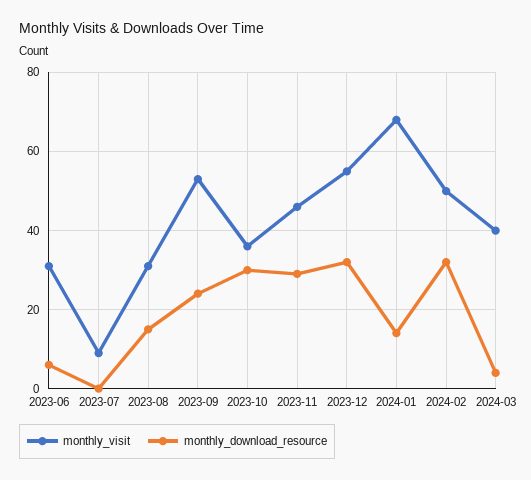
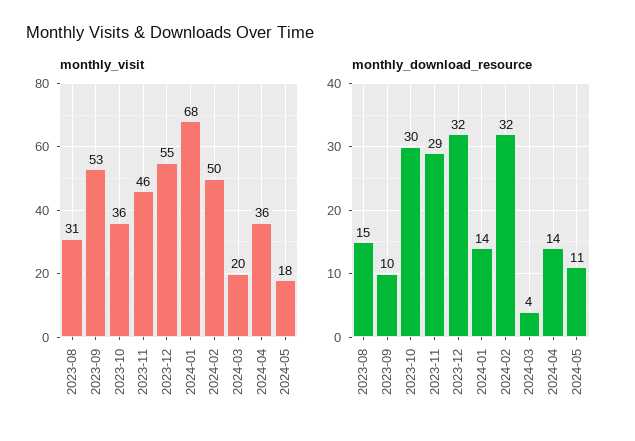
monthly_visit, 2023-06: 30 -> none
monthly_download_resource, 2023-06: 5 -> none
monthly_visit, 2023-07: 10 -> none
monthly_download_resource, 2023-07: 0 -> none
monthly_download_resource, 2023-09: 25 -> 10
monthly_visit, 2024-03: 40 -> 20
monthly_visit, 2024-04: none -> 36
monthly_visit, 2024-05: none -> 18
monthly_download_resource, 2024-04: none -> 14
monthly_download_resource, 2024-05: none -> 11

